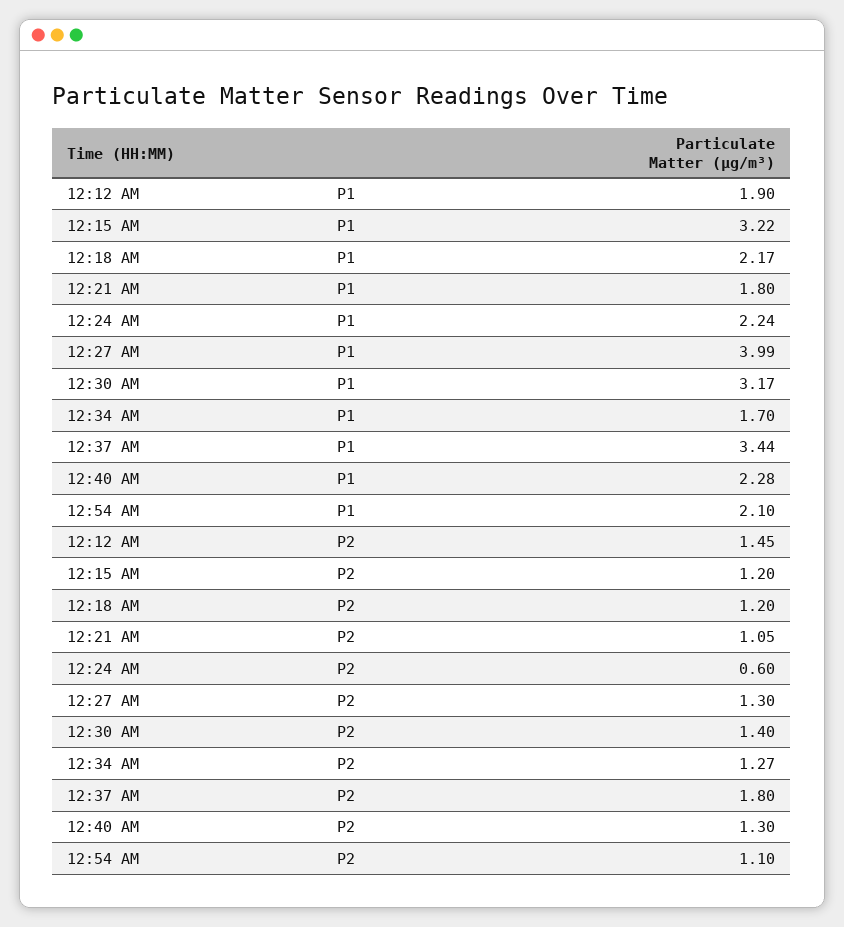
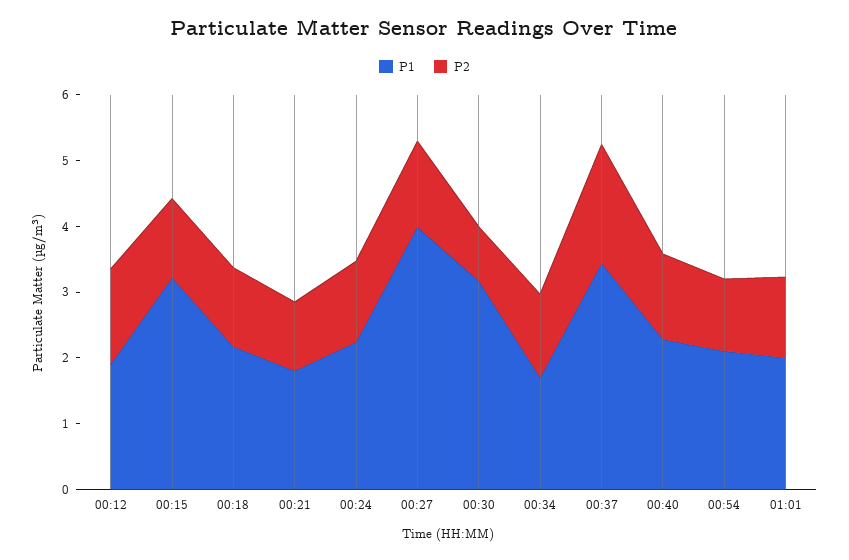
P2, 12:24 AM: 0.6 -> 1.2
P2, 12:30 AM: 1.4 -> 0.8
P1, 01:01: none -> 2
P2, 01:01: none -> 1.2

